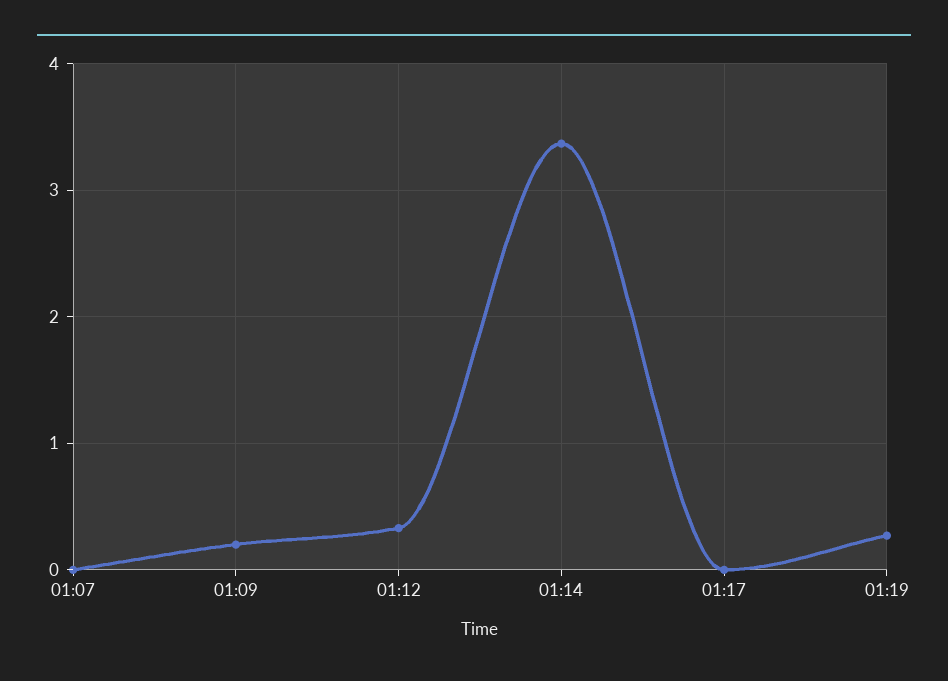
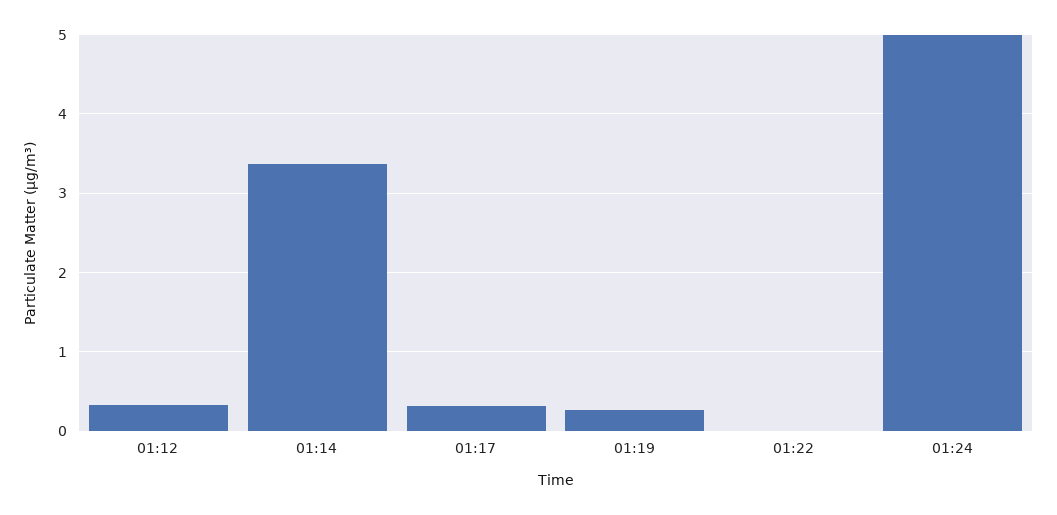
01:07: 0 -> none
01:09: 0.2 -> none
01:17: 0 -> 0.3
01:22: none -> 0
01:24: none -> 5

